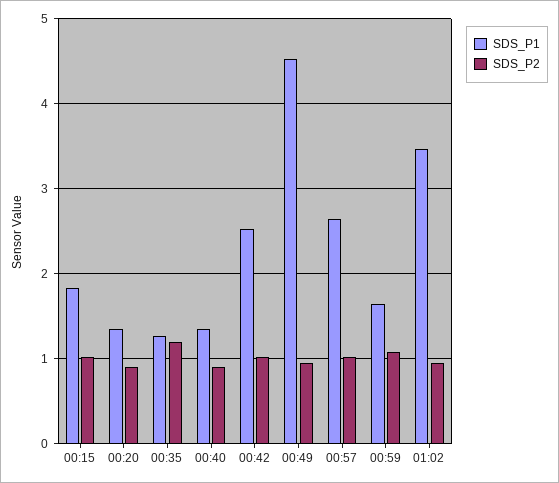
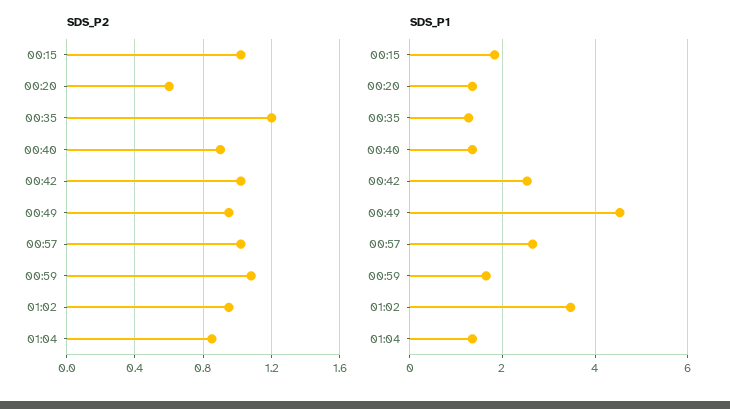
SDS_P2, 00:20: 0.9 -> 0.6
SDS_P2, 01:04: none -> 0.85
SDS_P1, 01:04: none -> 1.4

